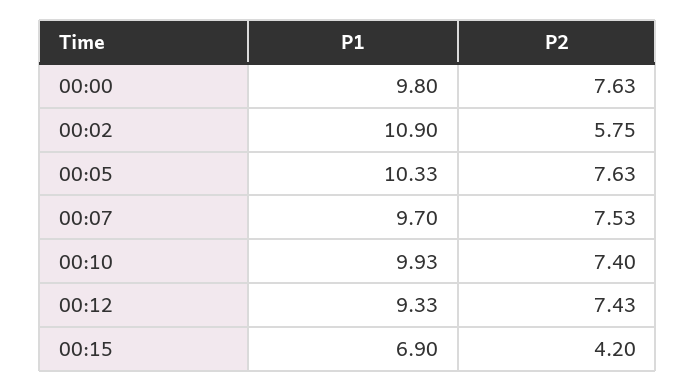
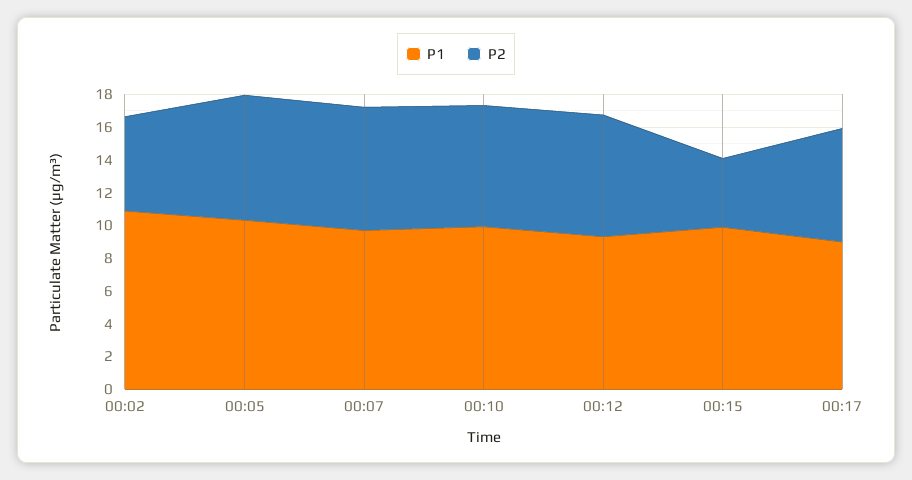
P1, 00:00: 9.8 -> none
P2, 00:00: 7.63 -> none
P1, 00:15: 6.9 -> 10
P1, 00:17: none -> 9
P2, 00:17: none -> 7

